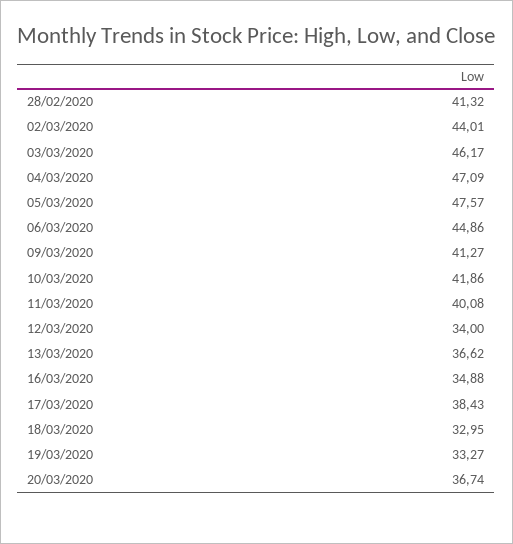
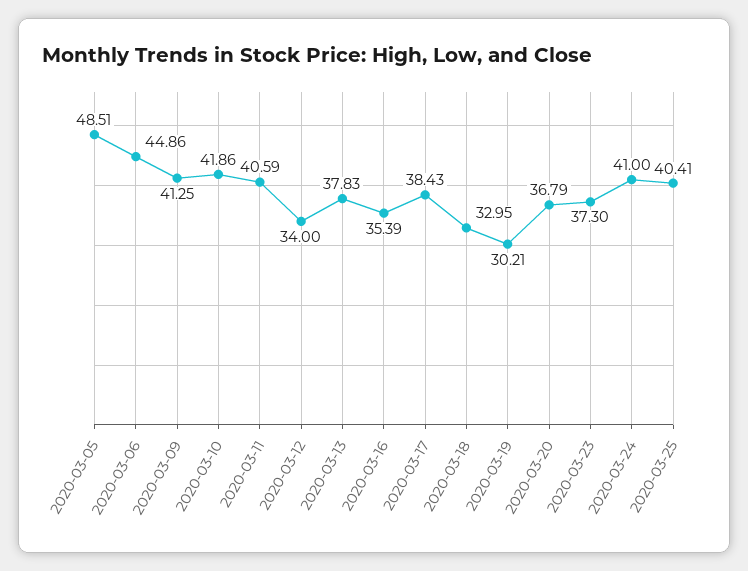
28/02/2020: 41.32 -> none
02/03/2020: 44.01 -> none
03/03/2020: 46.17 -> none
04/03/2020: 47.09 -> none
05/03/2020: 47.57 -> 48.51
09/03/2020: 41.27 -> 41.25
11/03/2020: 40.08 -> 40.59
13/03/2020: 36.62 -> 37.83
16/03/2020: 34.88 -> 35.39
19/03/2020: 33.27 -> 30.21
20/03/2020: 36.74 -> 36.79
2020-03-23: none -> 37.3
2020-03-24: none -> 41
2020-03-25: none -> 40.41

